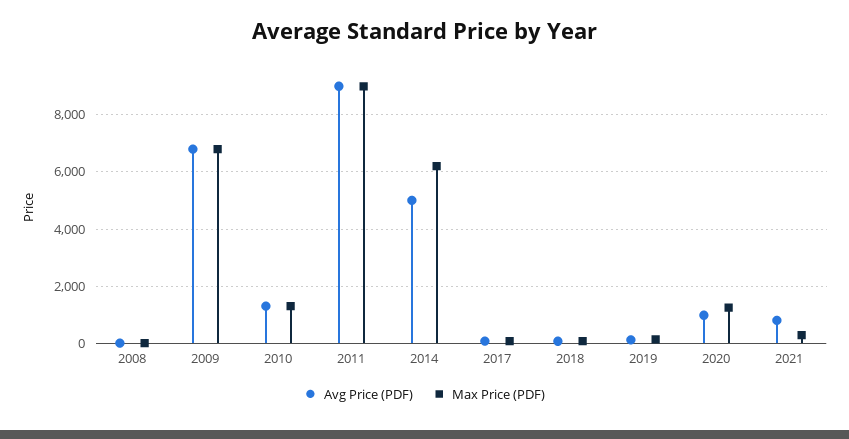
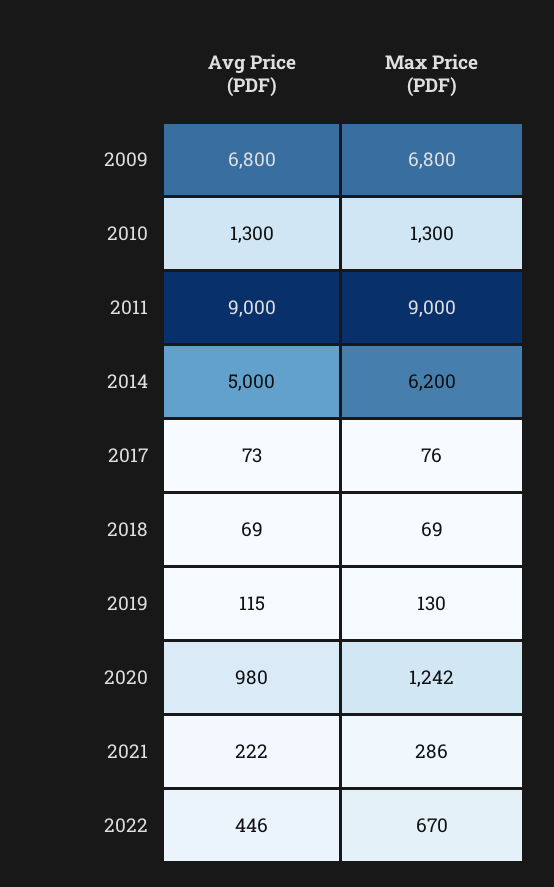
Avg Price (PDF), 2008: 0 -> none
Max Price (PDF), 2008: 0 -> none
Avg Price (PDF), 2021: 750 -> 222
Avg Price (PDF), 2022: none -> 446
Max Price (PDF), 2022: none -> 670

